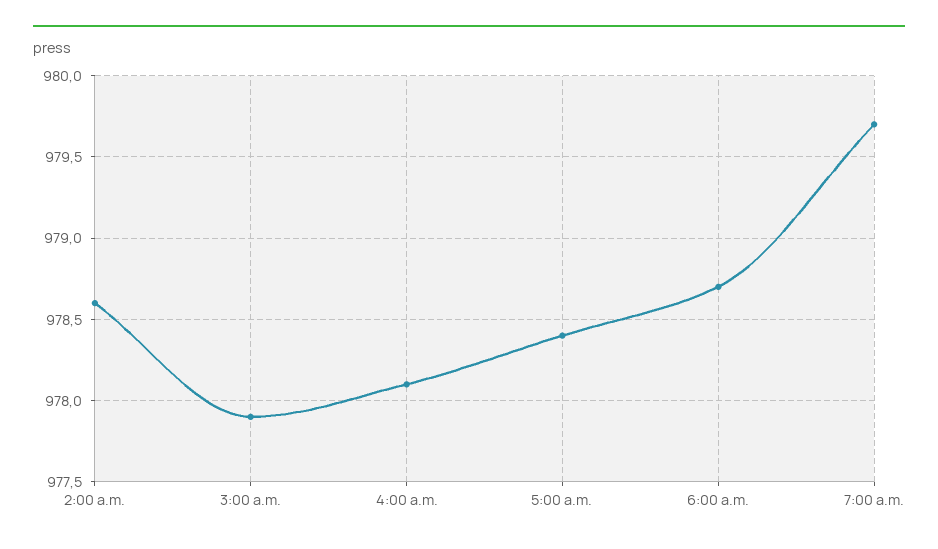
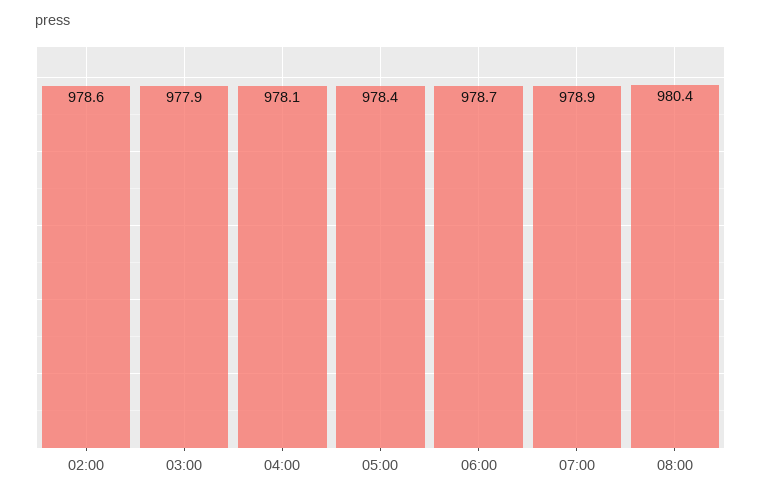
7:00 a.m.: 979.7 -> 978.9
08:00: none -> 980.4

